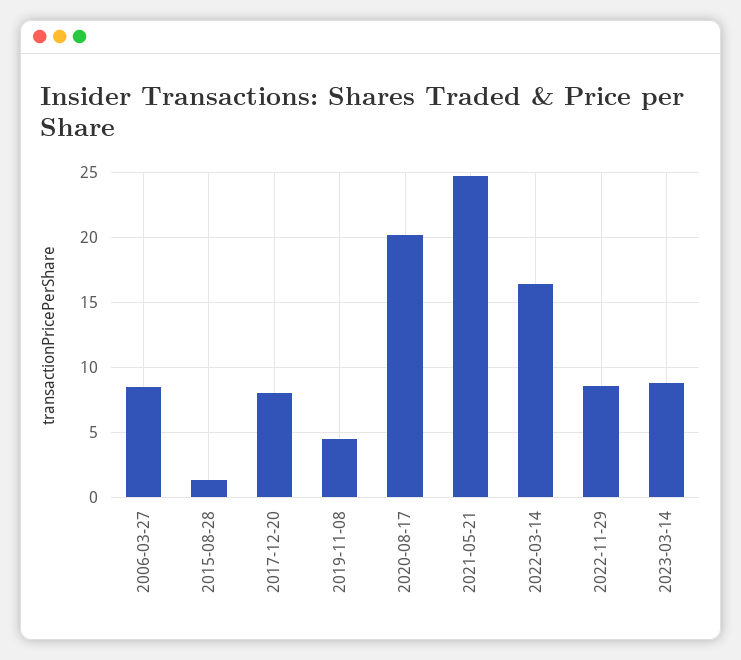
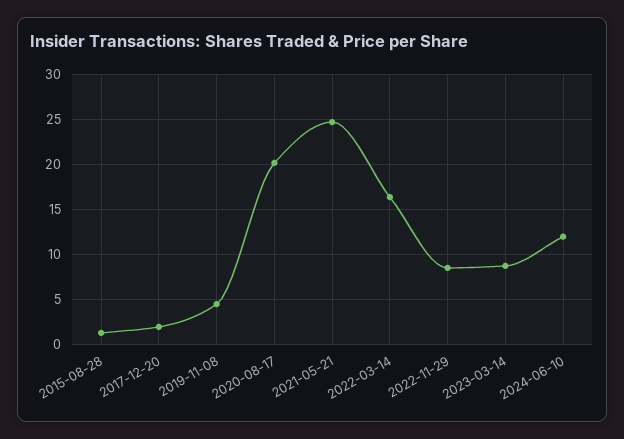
2006-03-27: 8.5 -> none
2017-12-20: 8 -> 2
2024-06-10: none -> 12

